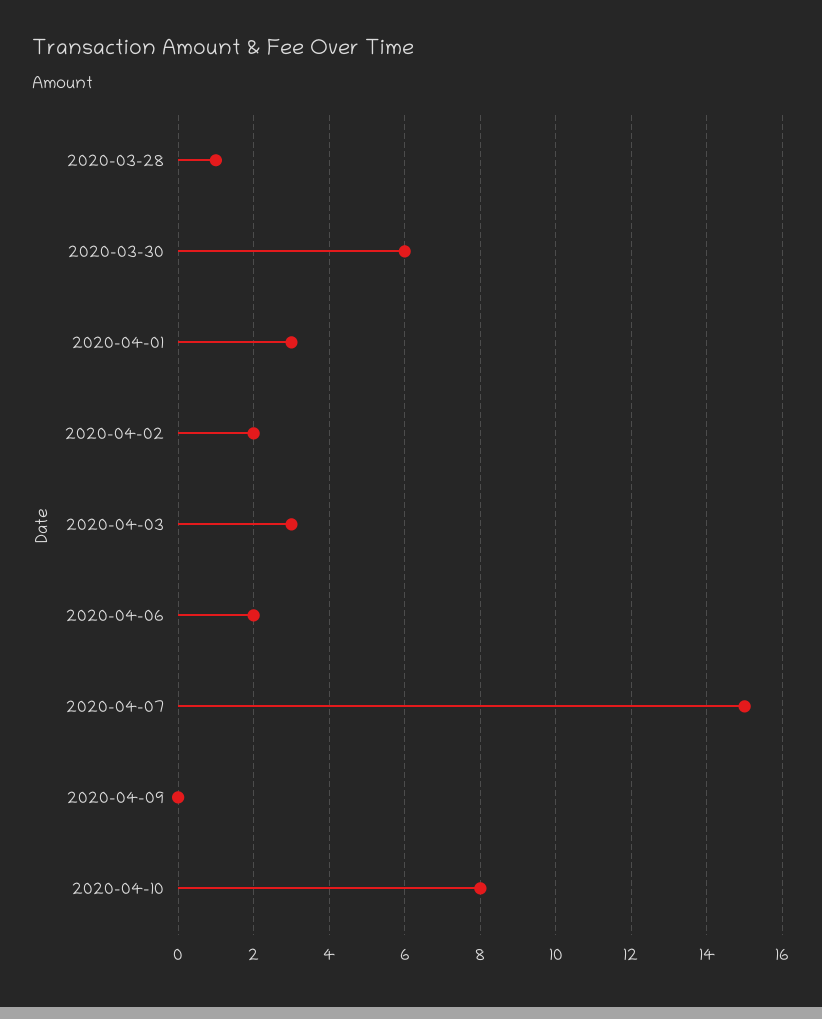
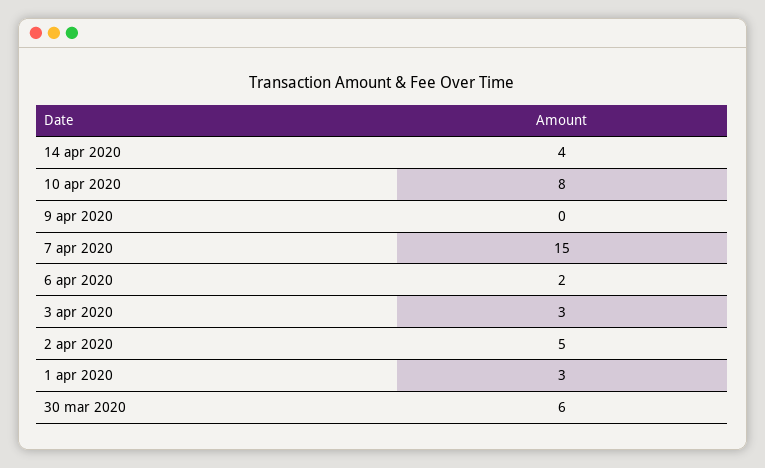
2020-03-28: 1 -> none
2020-04-02: 2 -> 5
14 apr 2020: none -> 4

